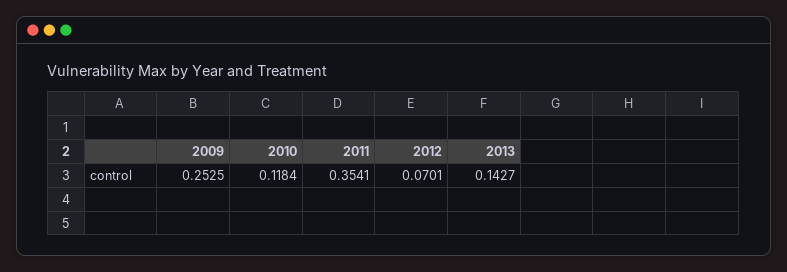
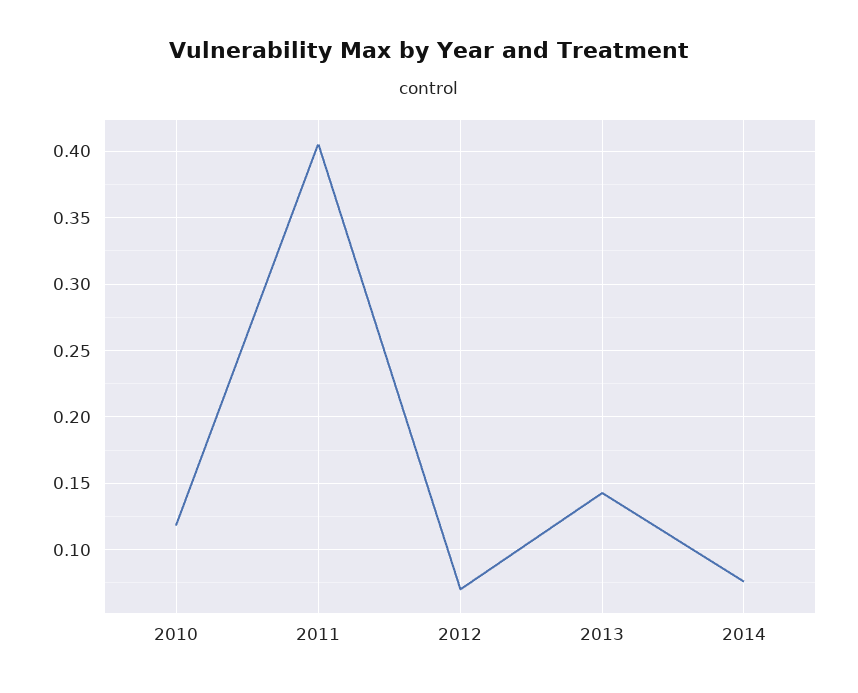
2009: 0.2525 -> none
2011: 0.3541 -> 0.405
2014: none -> 0.075

